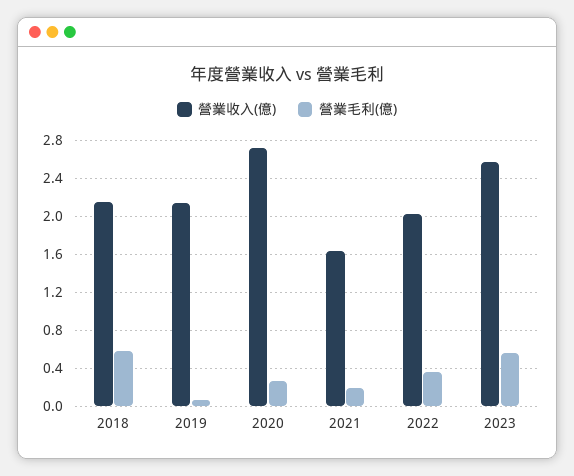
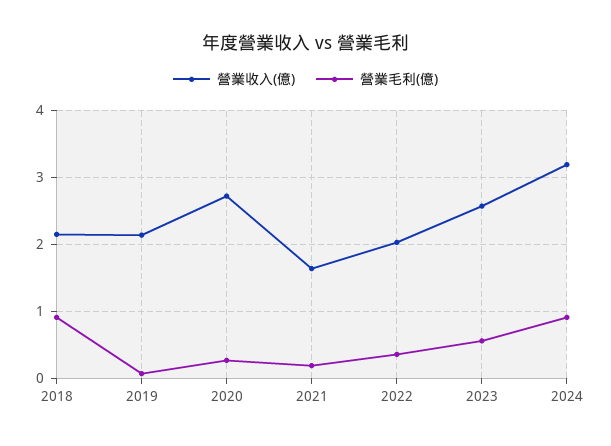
營業毛利(億), 2018: 0.6 -> 0.9
營業收入(億), 2024: none -> 3.2
營業毛利(億), 2024: none -> 0.9

